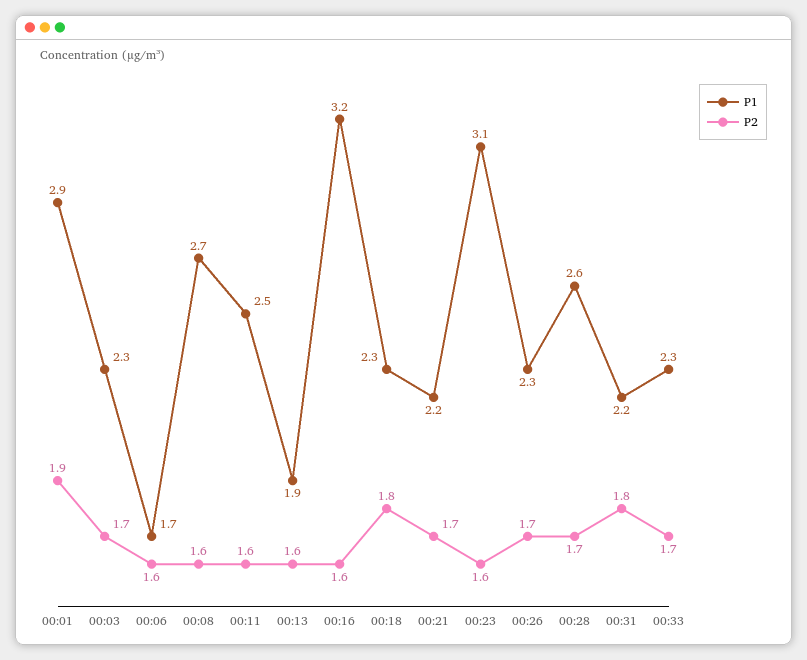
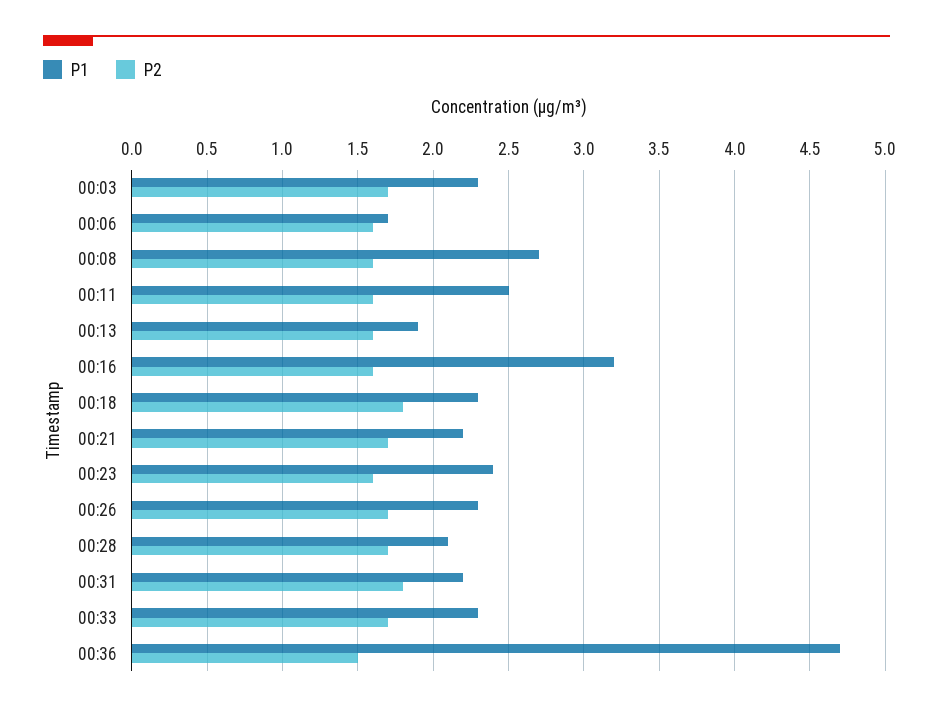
P1, 00:01: 2.9 -> none
P2, 00:01: 1.9 -> none
P1, 00:23: 3.1 -> 2.4
P1, 00:28: 2.6 -> 2.1
P1, 00:36: none -> 4.7
P2, 00:36: none -> 1.5

